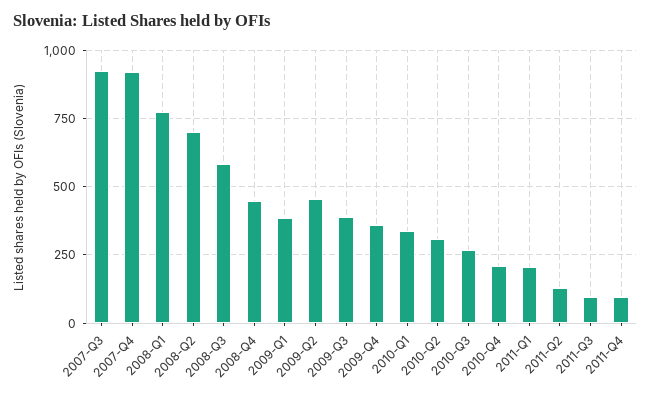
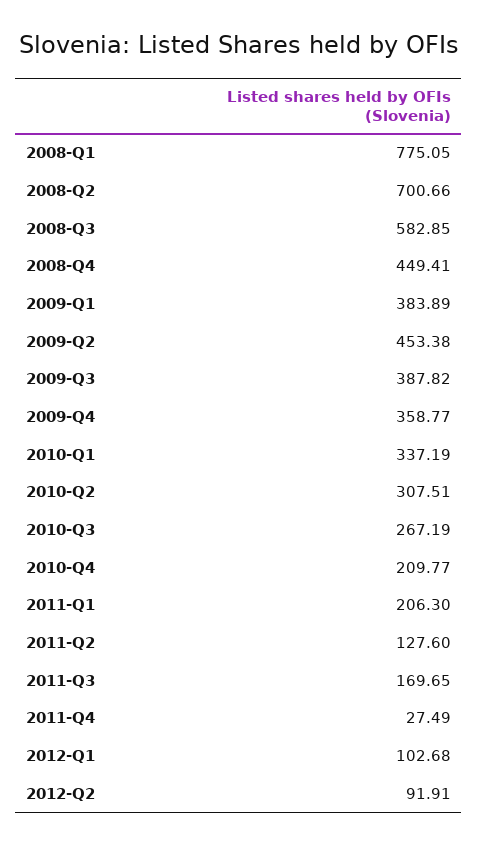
2007-Q3: 925 -> none
2007-Q4: 925 -> none
2011-Q3: 100 -> 169.65
2011-Q4: 100 -> 27.49
2012-Q1: none -> 102.68
2012-Q2: none -> 91.91

